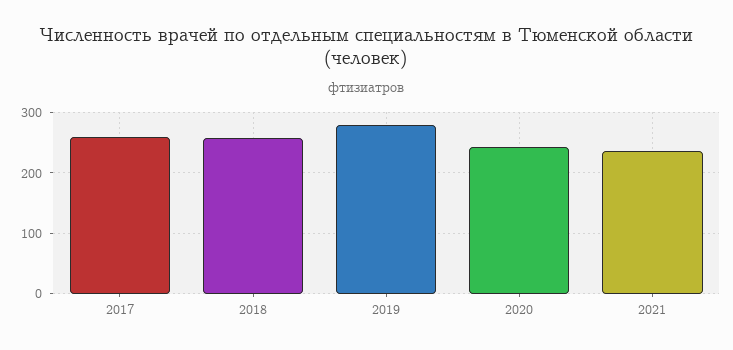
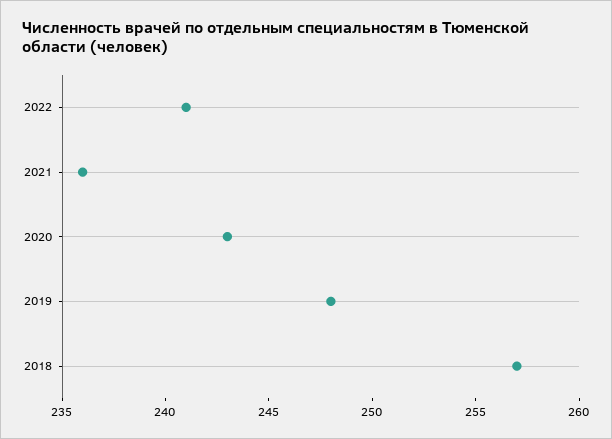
2017: 260 -> none
2019: 280 -> 248
2022: none -> 241

